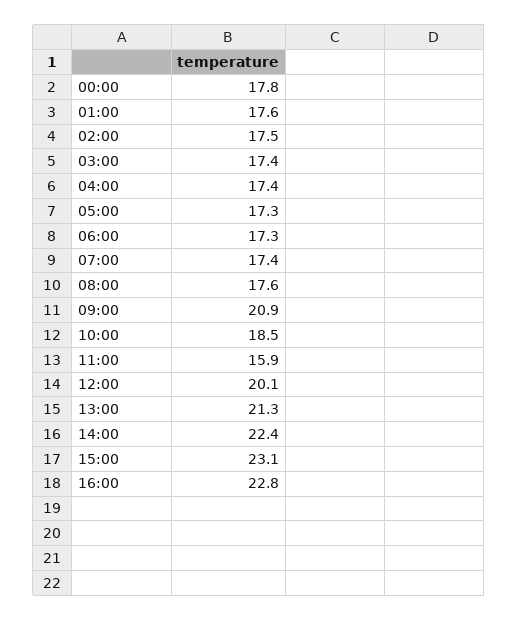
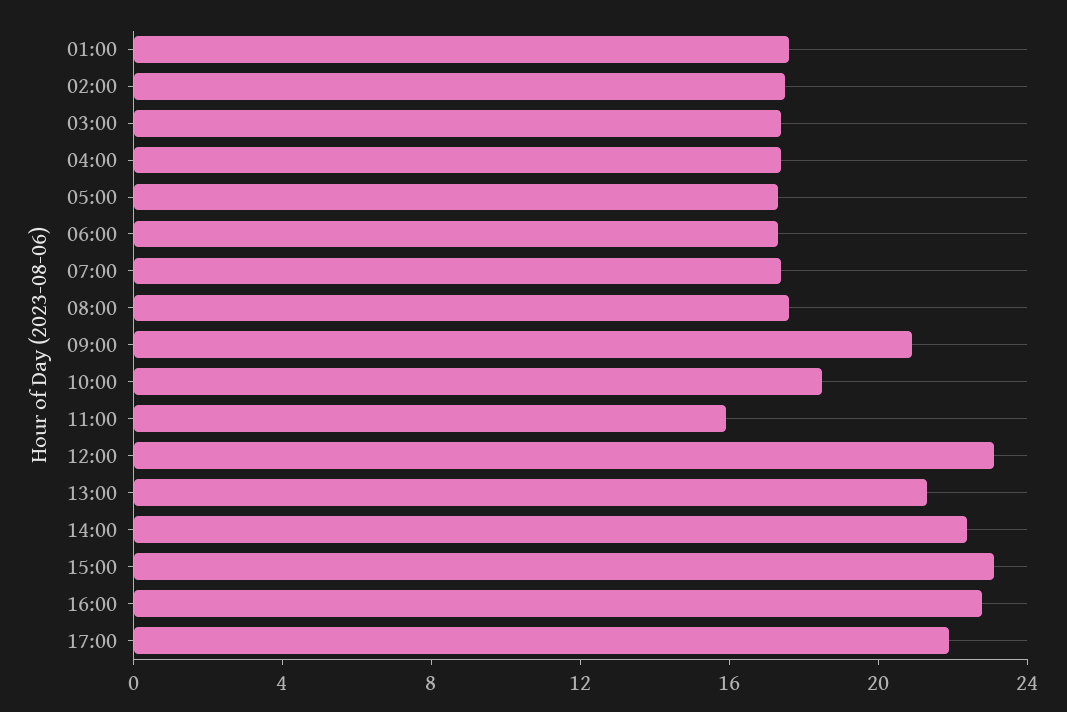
00:00: 17.8 -> none
12:00: 20.1 -> 23
17:00: none -> 22

